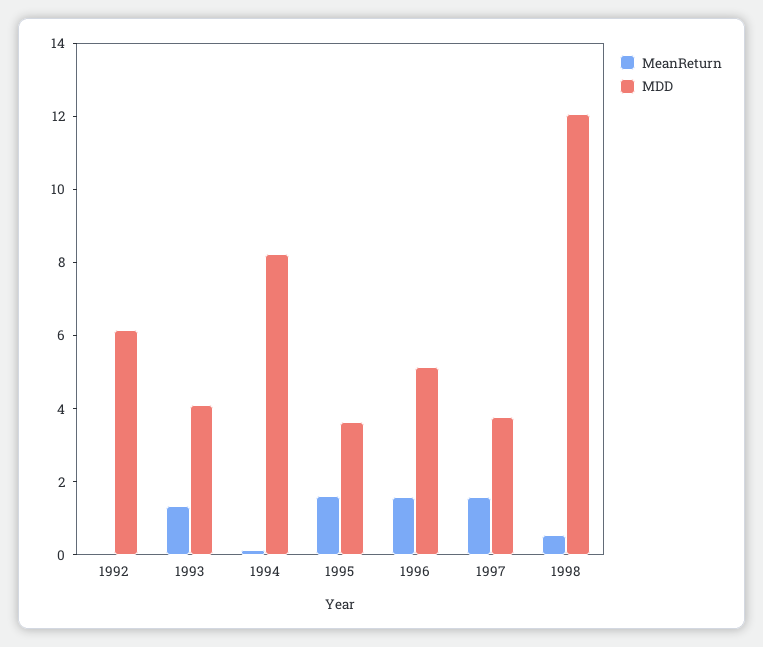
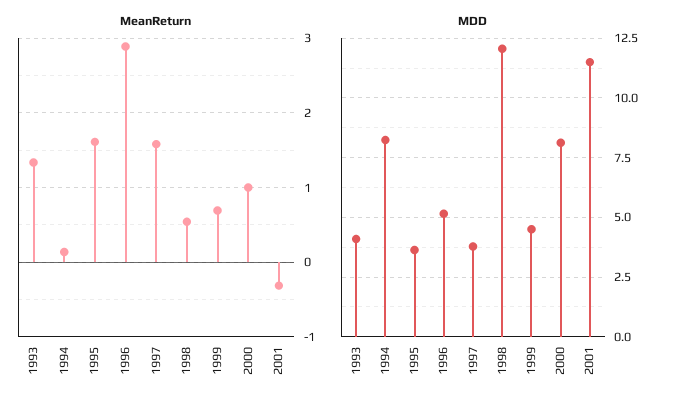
MeanReturn, 1992: 0 -> none
MDD, 1992: 6 -> none
MeanReturn, 1996: 1.5 -> 2.9
MeanReturn, 1999: none -> 0.7
MeanReturn, 2000: none -> 1
MeanReturn, 2001: none -> -0.3
MDD, 1999: none -> 4.5
MDD, 2000: none -> 8
MDD, 2001: none -> 11.5

